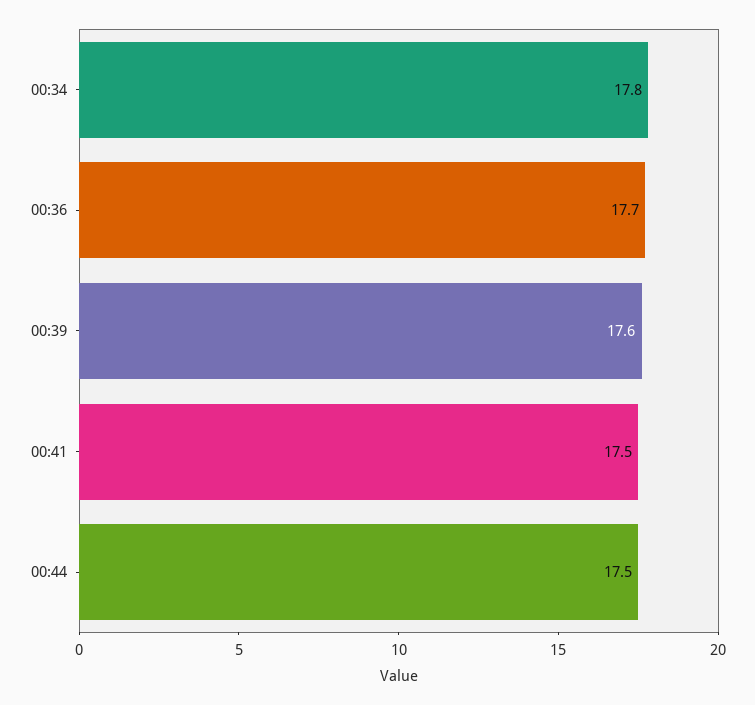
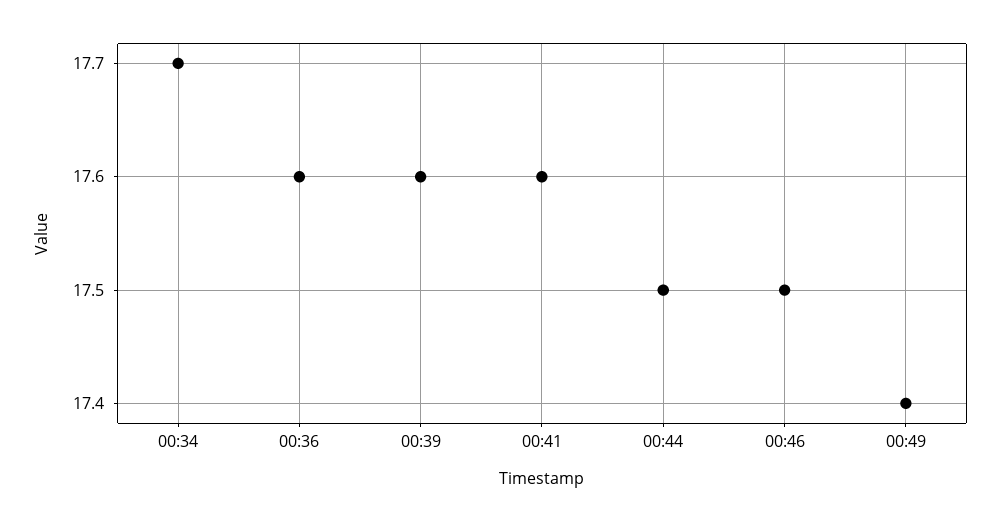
00:34: 17.8 -> 17.7
00:36: 17.7 -> 17.6
00:41: 17.5 -> 17.6
00:46: none -> 17.5
00:49: none -> 17.4

